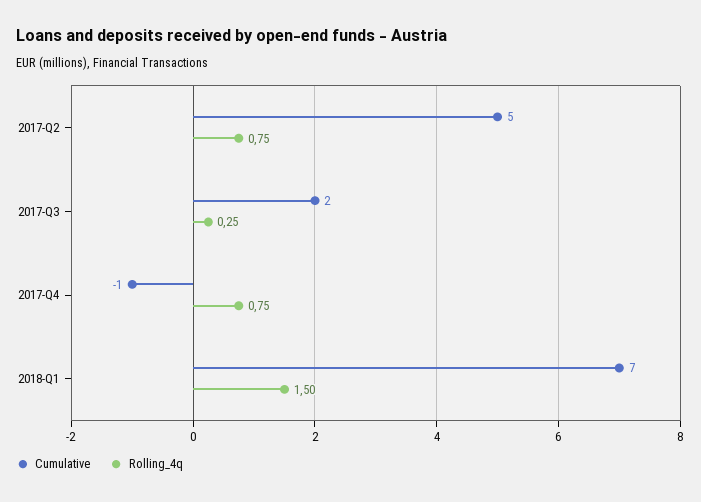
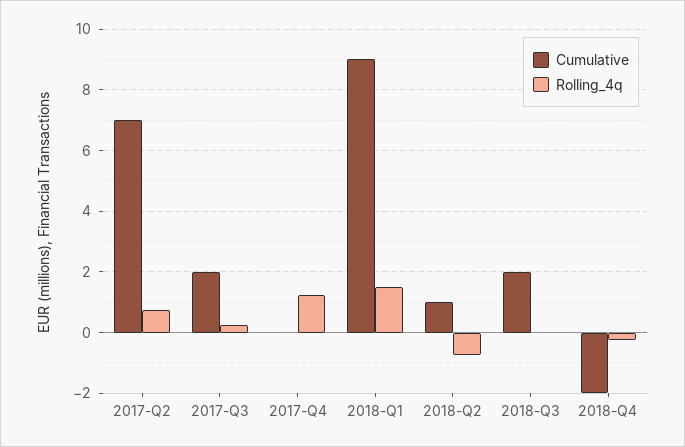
Cumulative, 2017-Q2: 5 -> 7
Cumulative, 2017-Q4: -1 -> 0
Rolling_4q, 2017-Q4: 0.75 -> 1.2
Cumulative, 2018-Q1: 7 -> 9
Cumulative, 2018-Q2: none -> 1
Rolling_4q, 2018-Q2: none -> -0.8
Cumulative, 2018-Q3: none -> 2
Rolling_4q, 2018-Q3: none -> 0
Cumulative, 2018-Q4: none -> -2
Rolling_4q, 2018-Q4: none -> -0.2

